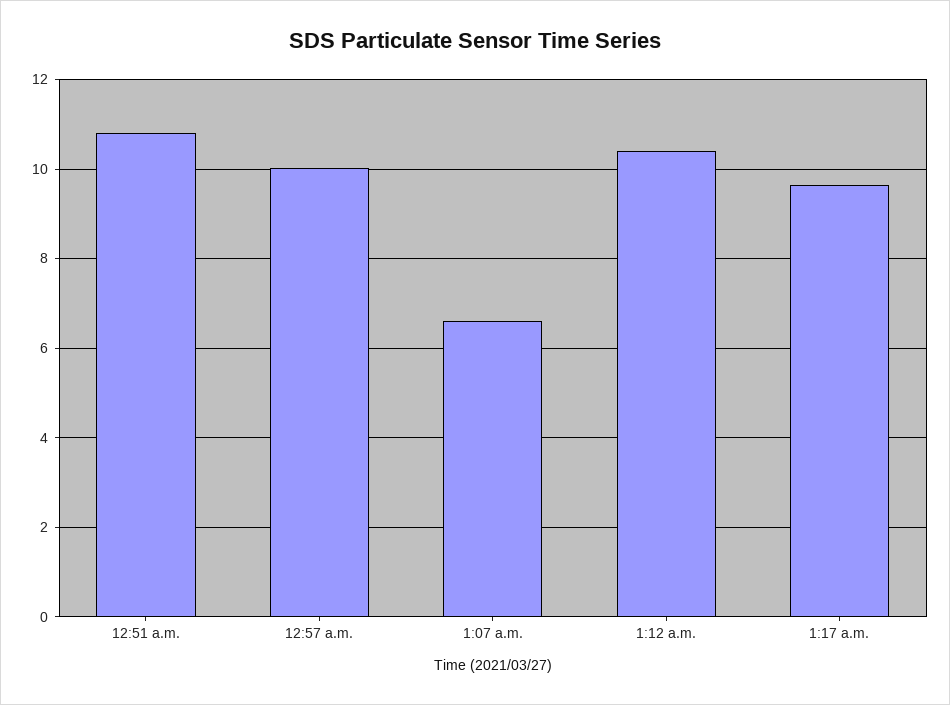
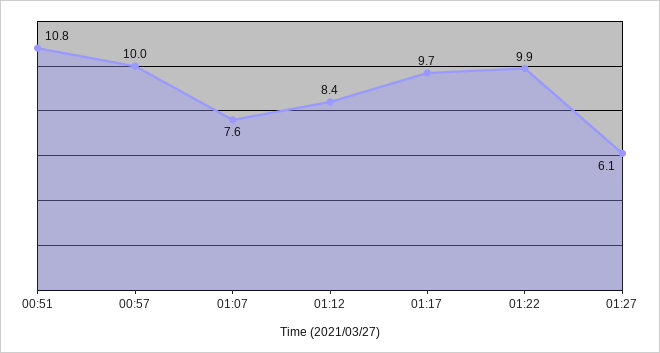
1:07 a.m.: 6.6 -> 7.6
1:12 a.m.: 10.4 -> 8.4
01:22: none -> 9.9
01:27: none -> 6.1

